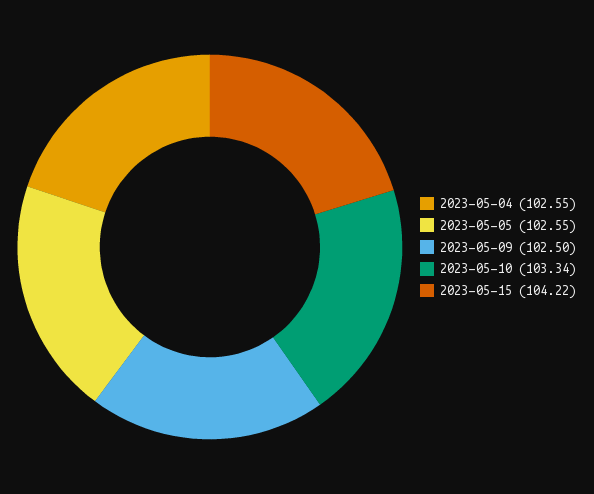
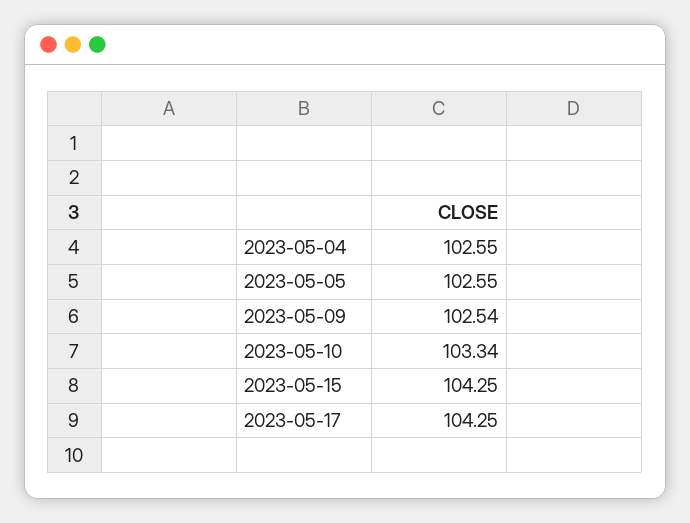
2023-05-09: 102.5 -> 102.54
2023-05-15: 104.22 -> 104.25
2023-05-17: none -> 104.25

